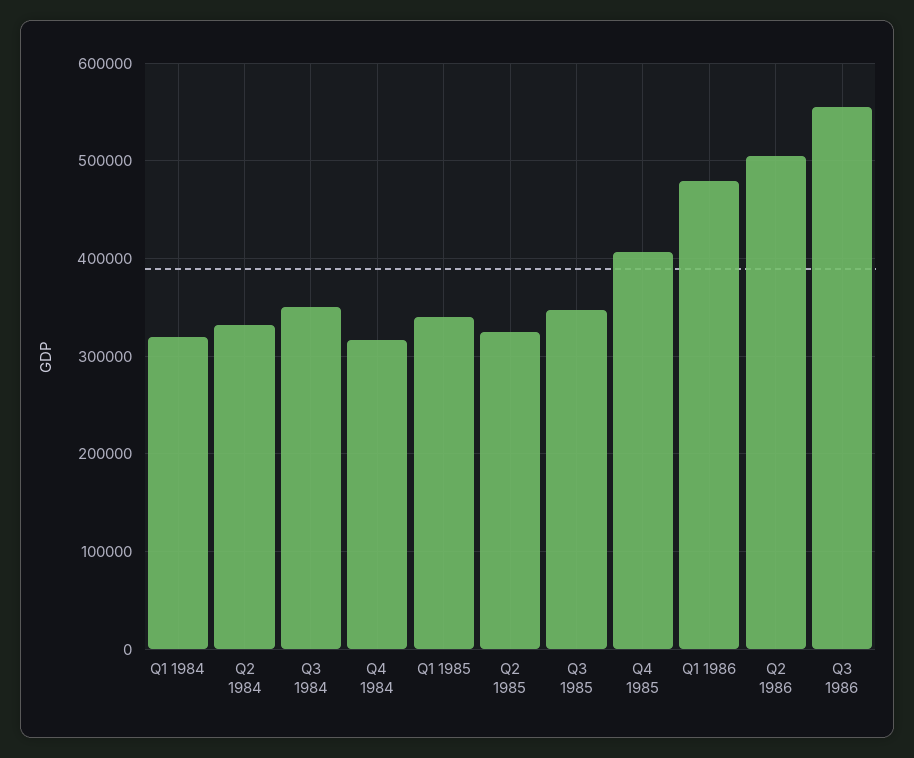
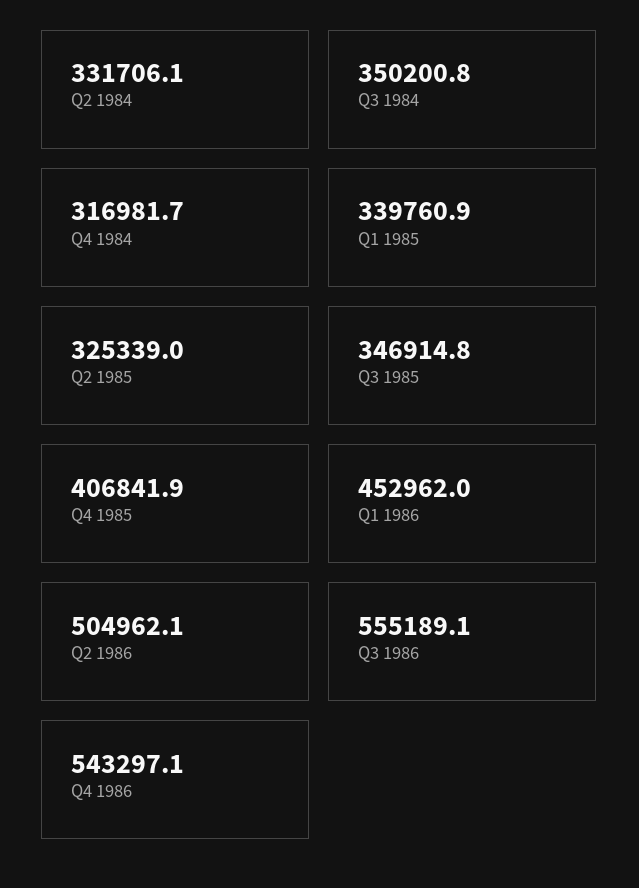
Q1 1984: 320000 -> none
Q1 1986: 480000 -> 452962
Q4 1986: none -> 543297.1

